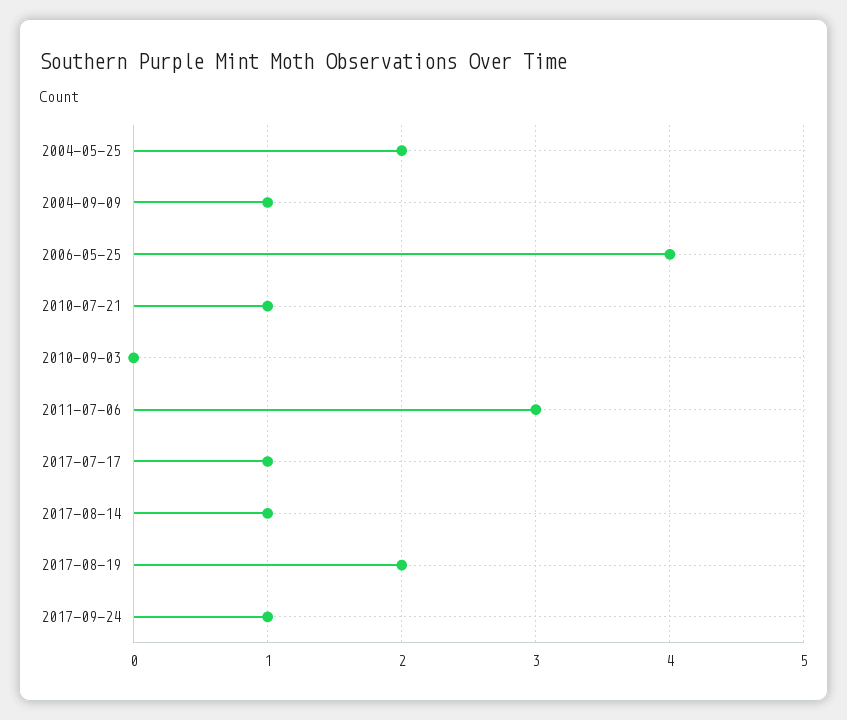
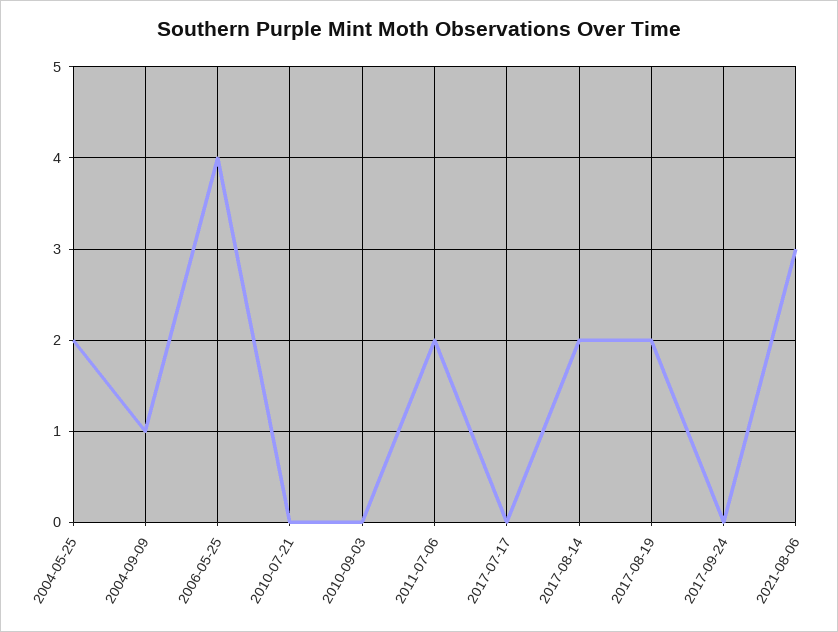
2010-07-21: 1 -> 0
2011-07-06: 3 -> 2
2017-07-17: 1 -> 0
2017-08-14: 1 -> 2
2017-09-24: 1 -> 0
2021-08-06: none -> 3

